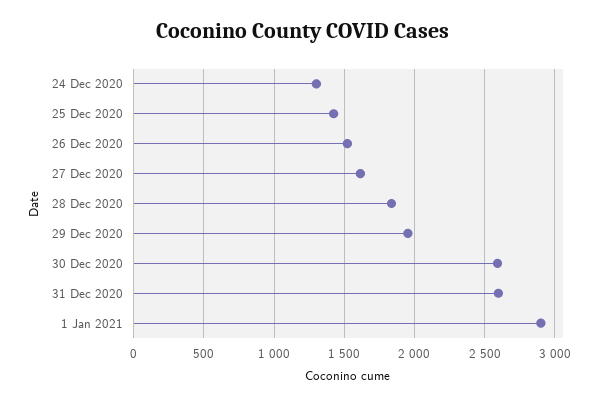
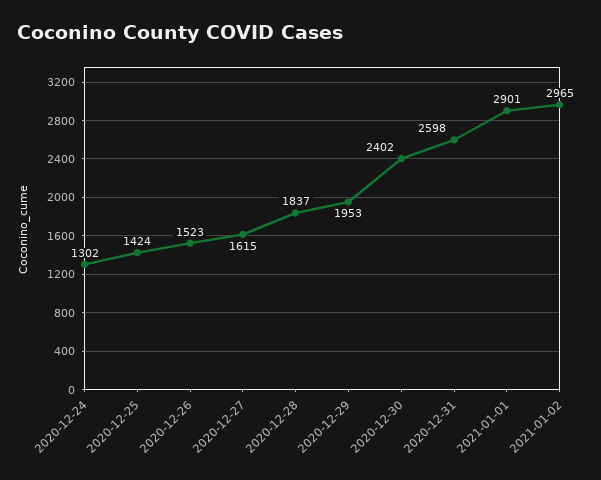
30 Dec 2020: 2600 -> 2402
2021-01-02: none -> 2965

